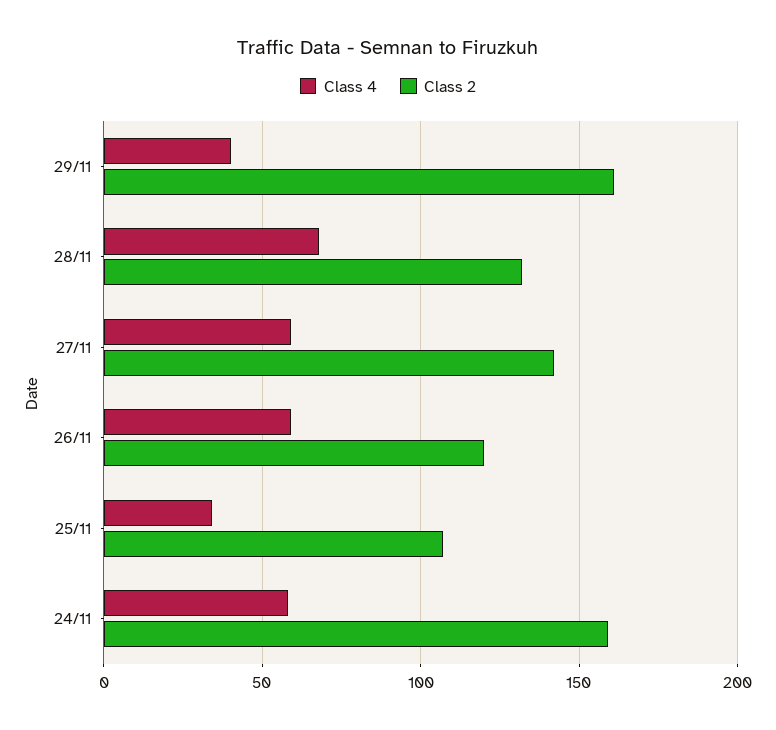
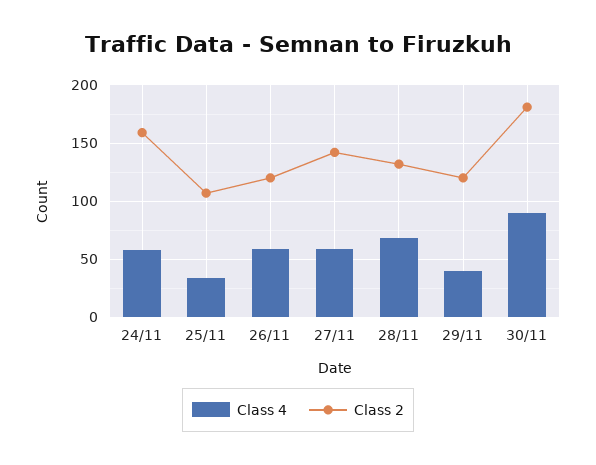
Class 2, 29/11: 160 -> 120
Class 4, 30/11: none -> 90
Class 2, 30/11: none -> 180

